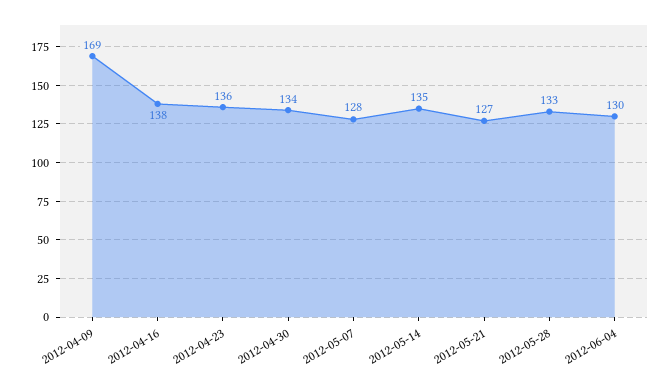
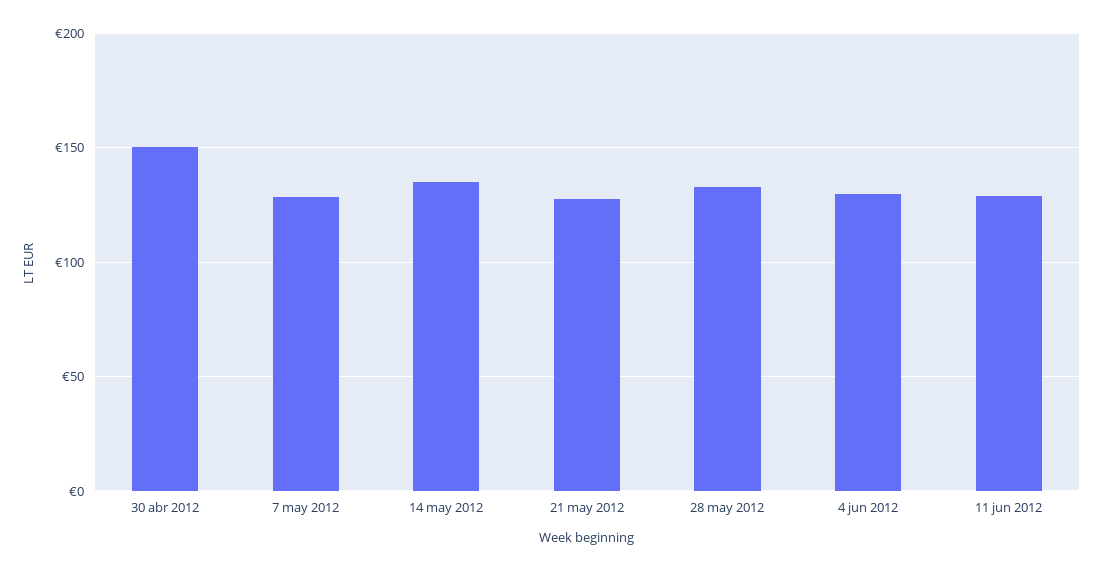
2012-04-09: 169 -> none
2012-04-16: 138 -> none
2012-04-23: 136 -> none
2012-04-30: 134 -> 150
11 jun 2012: none -> 130

